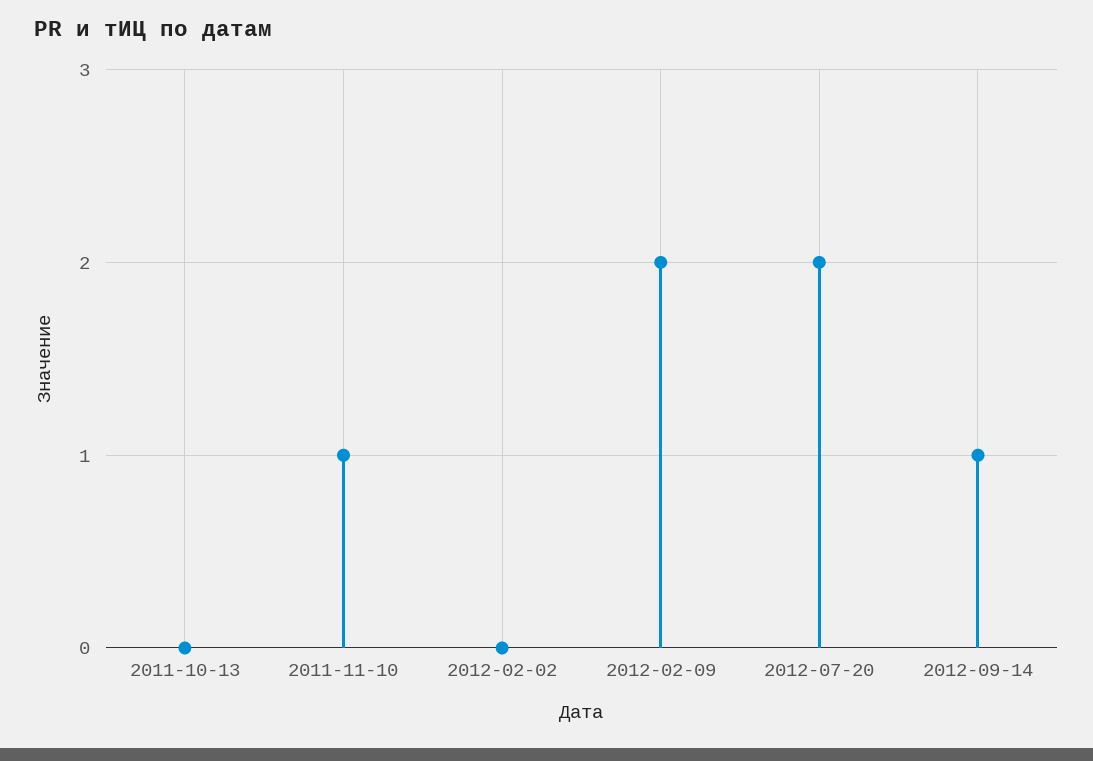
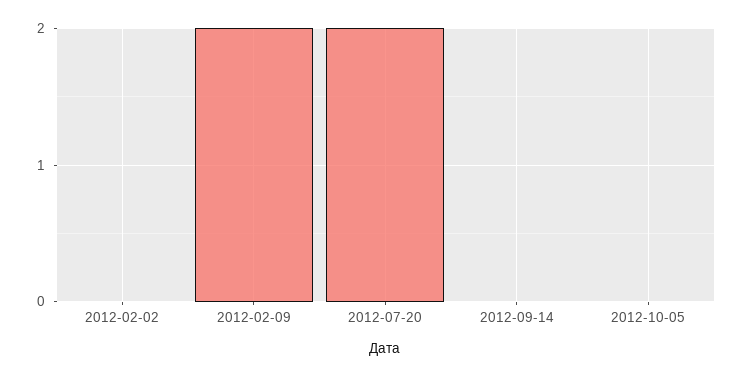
2011-10-13: 0 -> none
2011-11-10: 1 -> none
2012-09-14: 1 -> 0
2012-10-05: none -> 0

